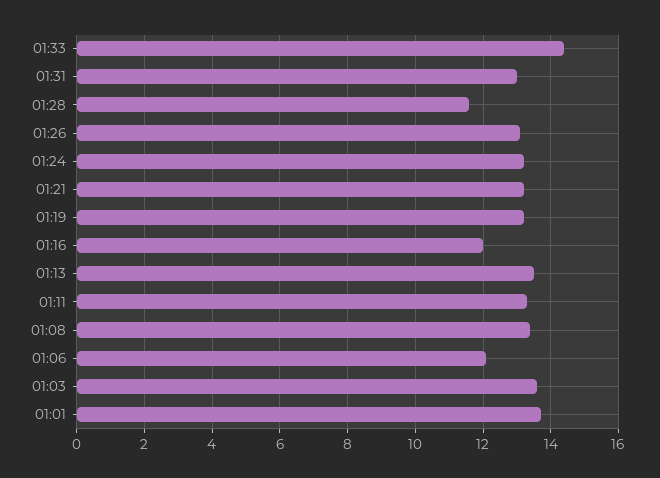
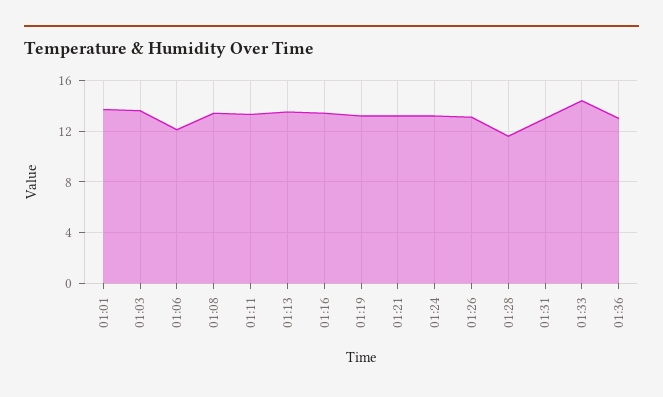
01:16: 12 -> 13.5
01:36: none -> 13

